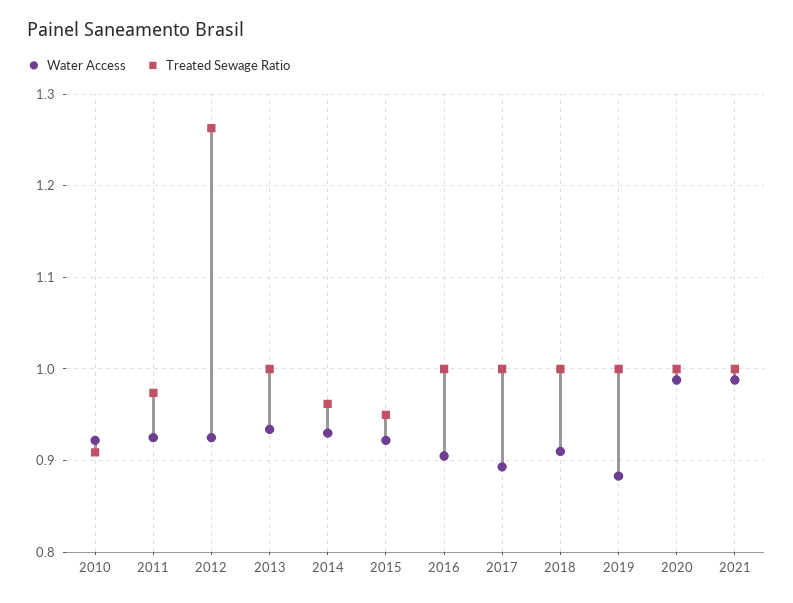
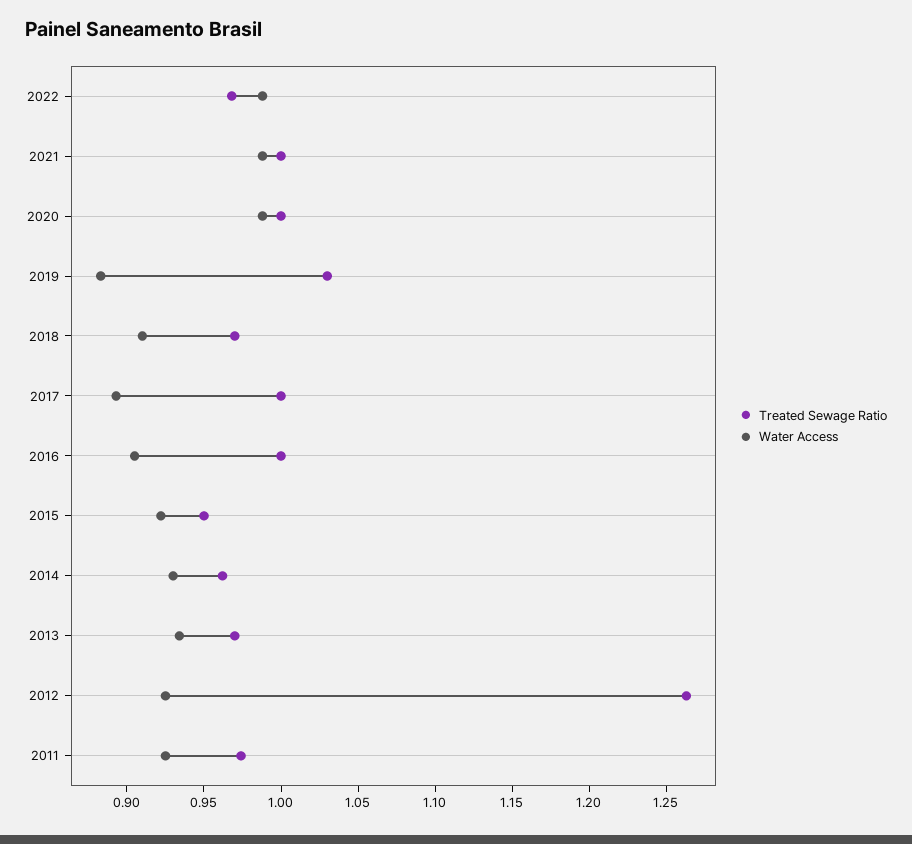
Water Access, 2010: 0.92 -> none
Treated Sewage Ratio, 2010: 0.91 -> none
Treated Sewage Ratio, 2013: 1 -> 0.97
Treated Sewage Ratio, 2018: 1 -> 0.97
Treated Sewage Ratio, 2019: 1 -> 1.03
Treated Sewage Ratio, 2022: none -> 0.97
Water Access, 2022: none -> 0.99

